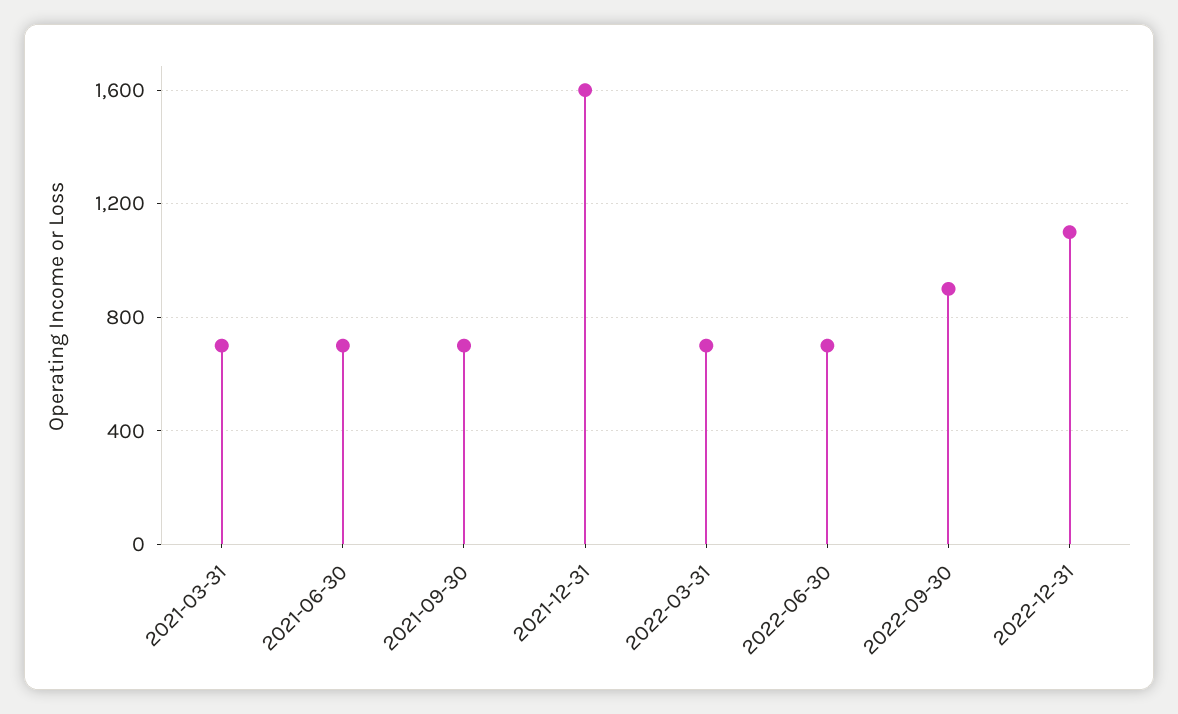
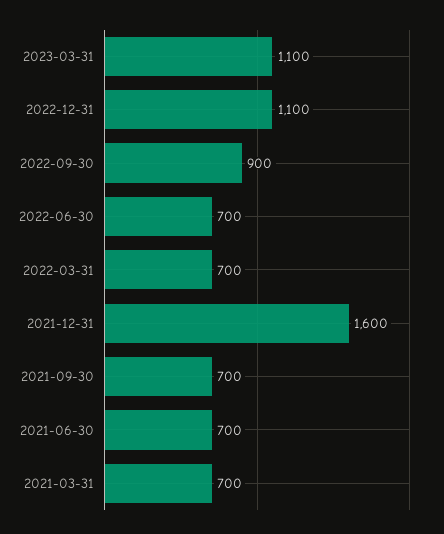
2023-03-31: none -> 1100

